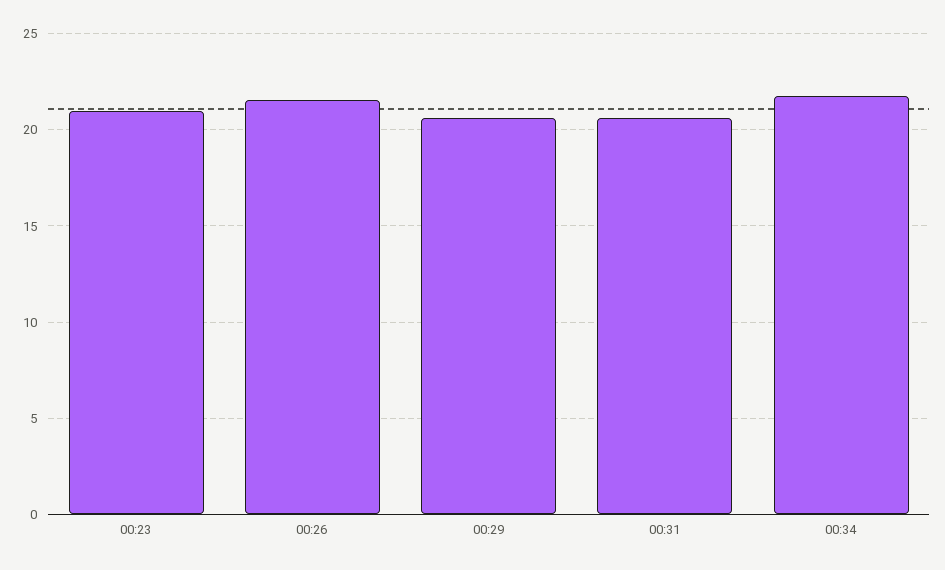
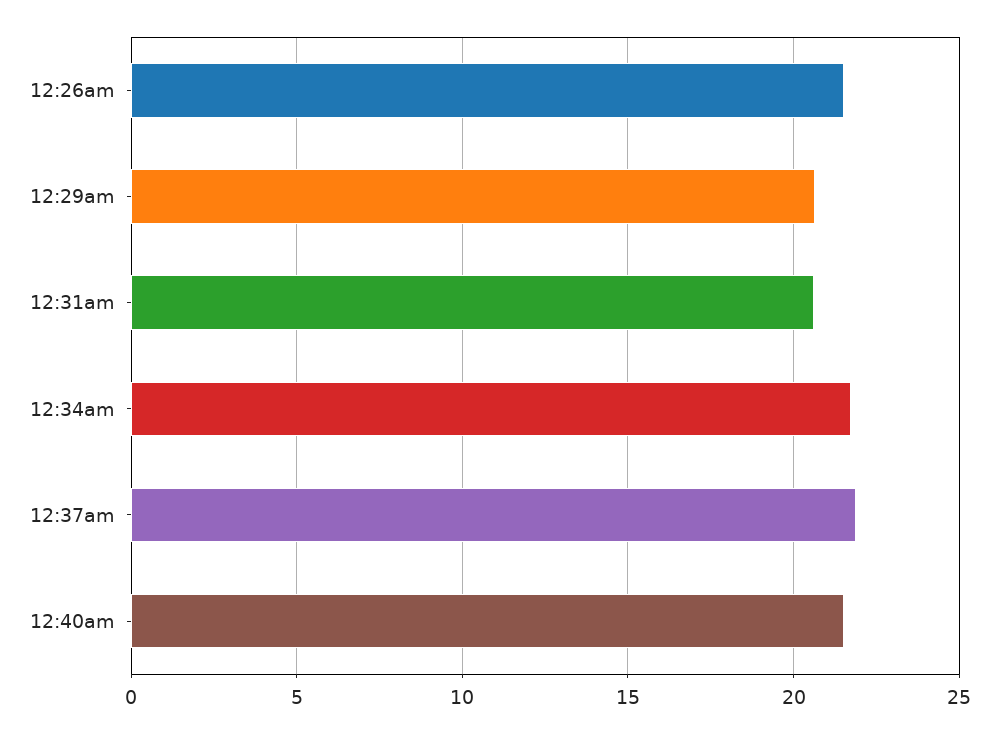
00:23: 21 -> none
12:37am: none -> 22
12:40am: none -> 21.5

